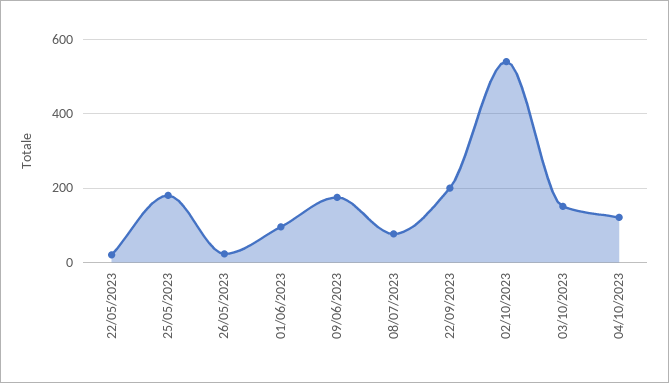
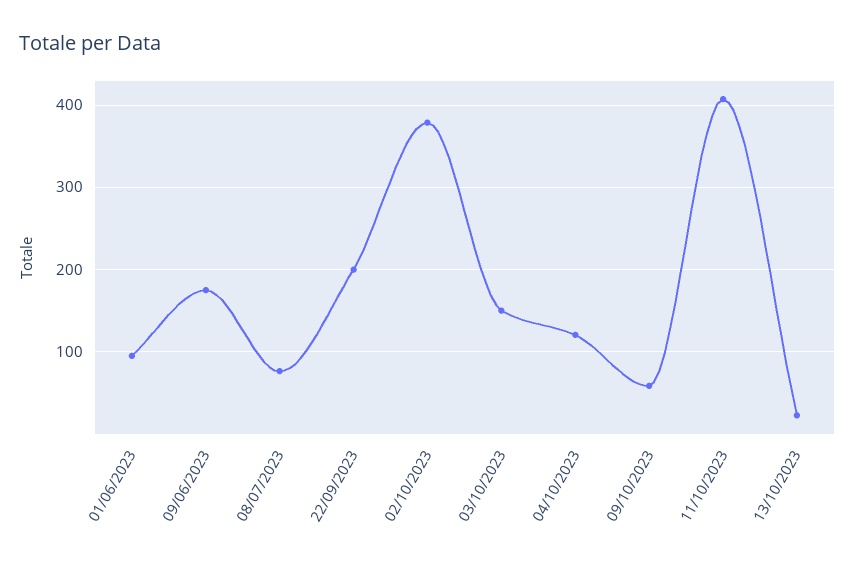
22/05/2023: 20 -> none
25/05/2023: 180 -> none
26/05/2023: 20 -> none
02/10/2023: 540 -> 380
09/10/2023: none -> 60
11/10/2023: none -> 410
13/10/2023: none -> 20

